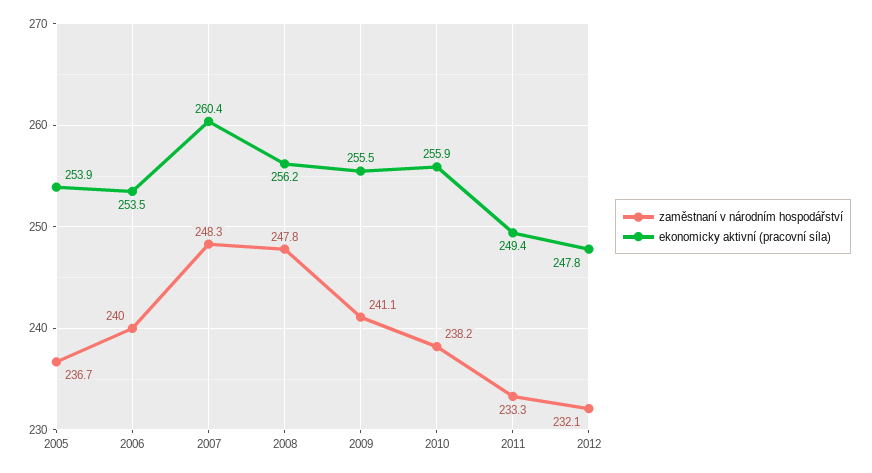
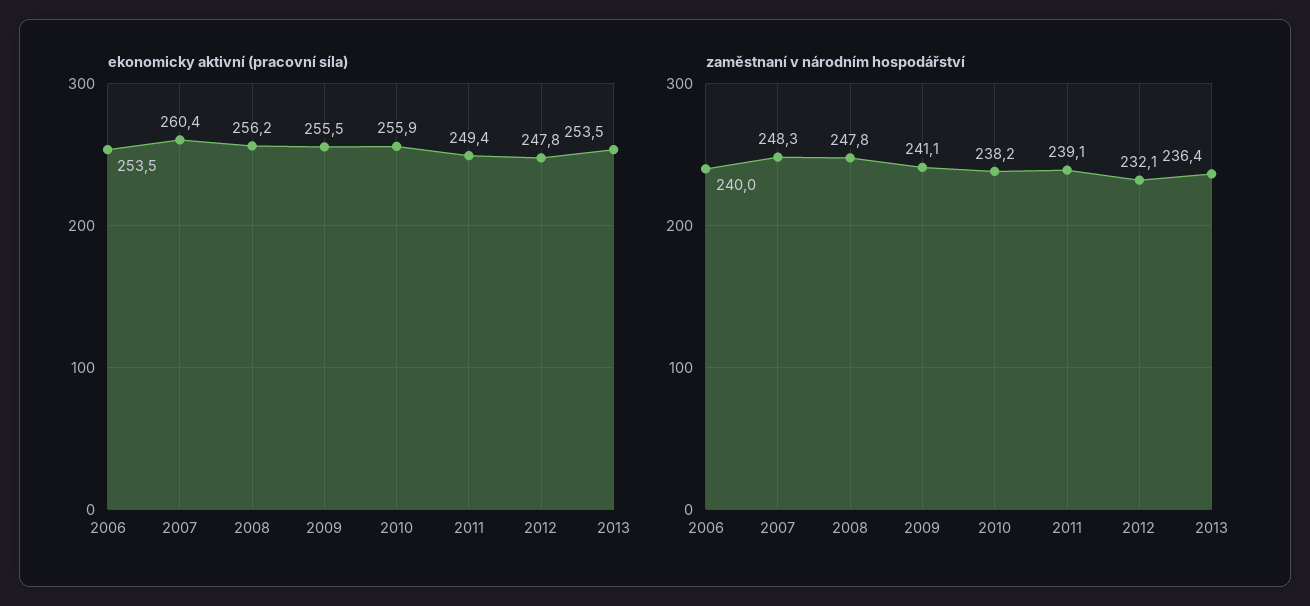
zaměstnaní v národním hospodářství, 2005: 236.7 -> none
ekonomicky aktivní (pracovní síla), 2005: 253.9 -> none
zaměstnaní v národním hospodářství, 2011: 233.3 -> 239.1
ekonomicky aktivní (pracovní síla), 2013: none -> 253.5
zaměstnaní v národním hospodářství, 2013: none -> 236.4

